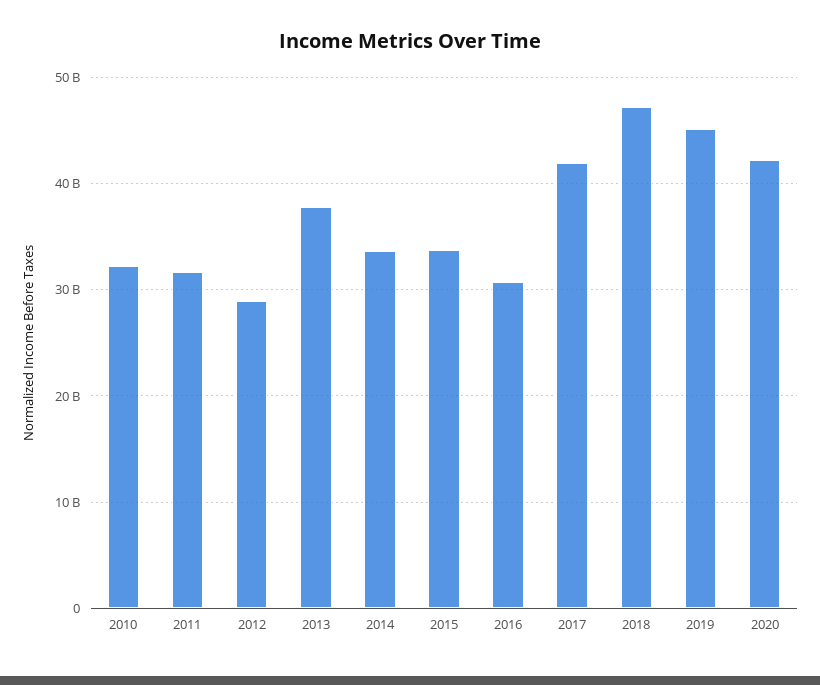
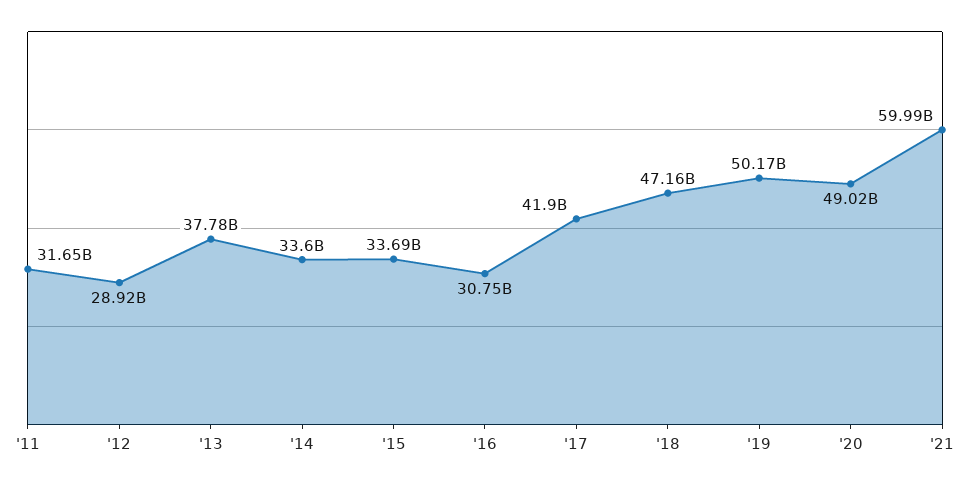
2010: 32000000000 -> none
2019: 45000000000 -> 50170000000
2020: 42000000000 -> 49020000000
'21: none -> 59990000000

